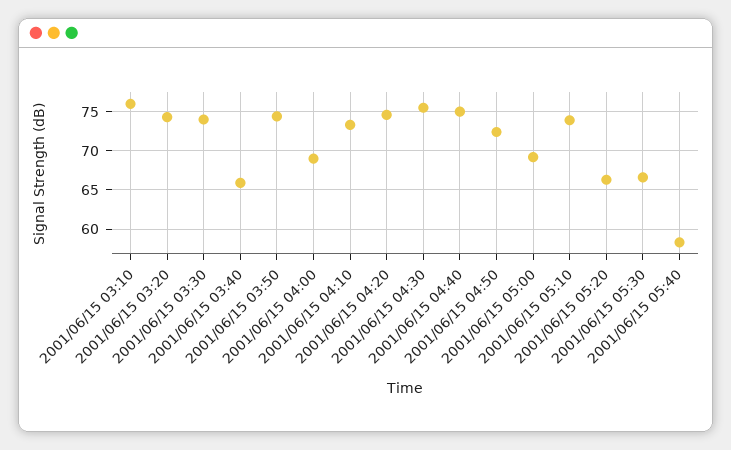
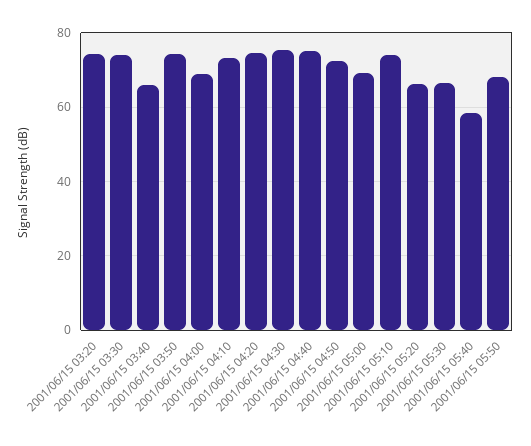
2001/06/15 03:10: 76 -> none
2001/06/15 05:50: none -> 68

